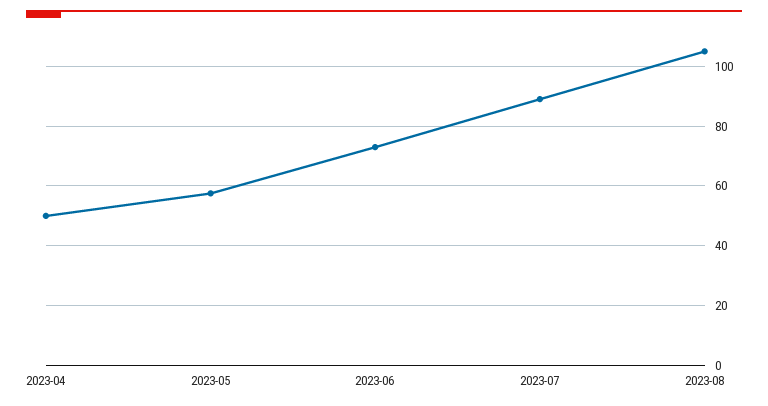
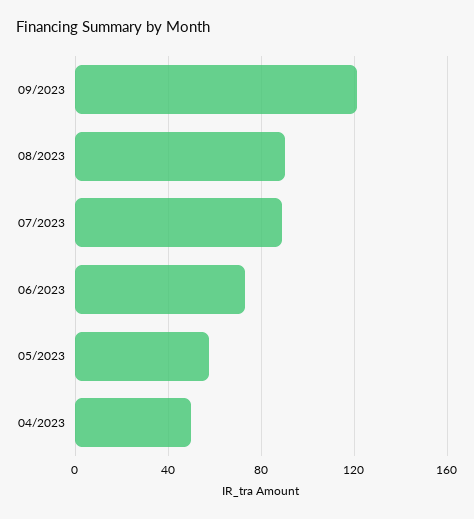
2023-08: 105 -> 90
09/2023: none -> 120

